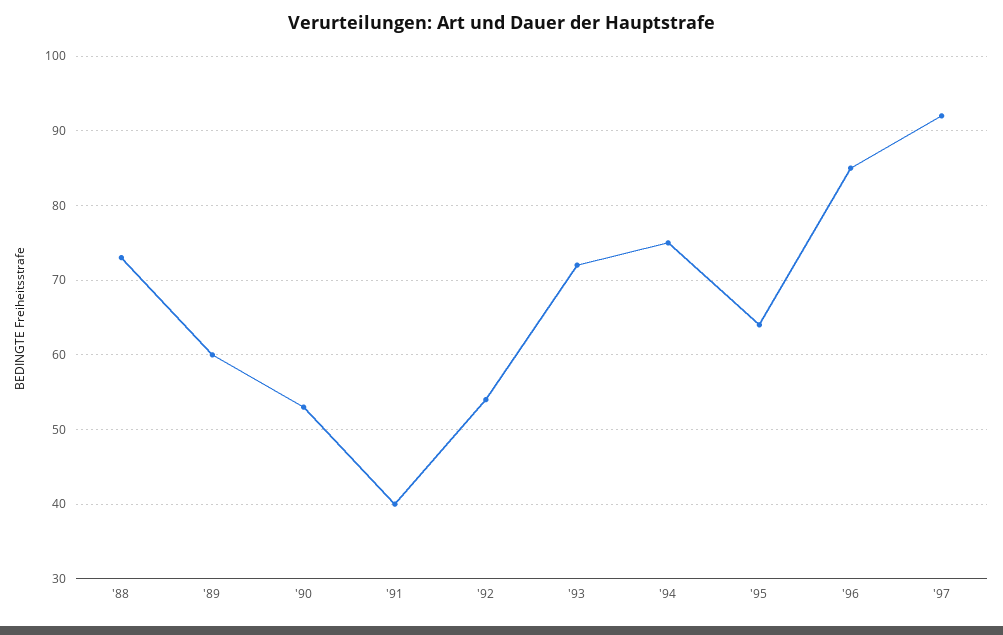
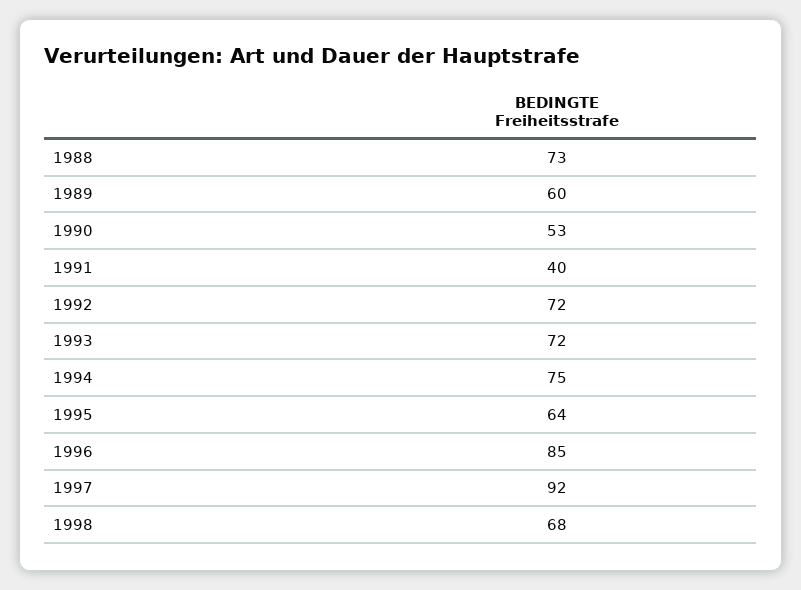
'92: 54 -> 72
1998: none -> 68

